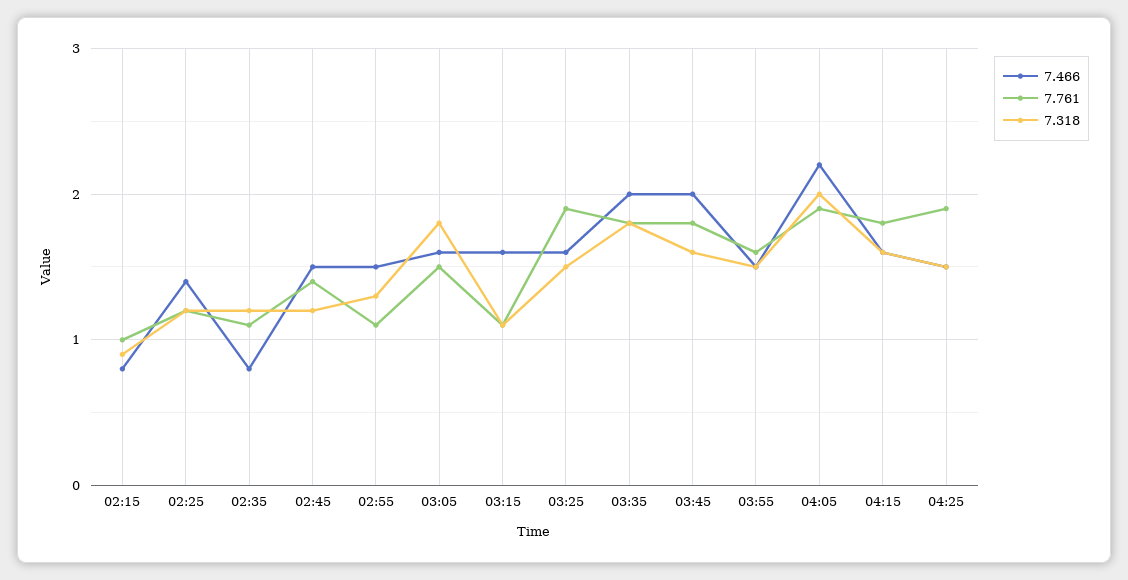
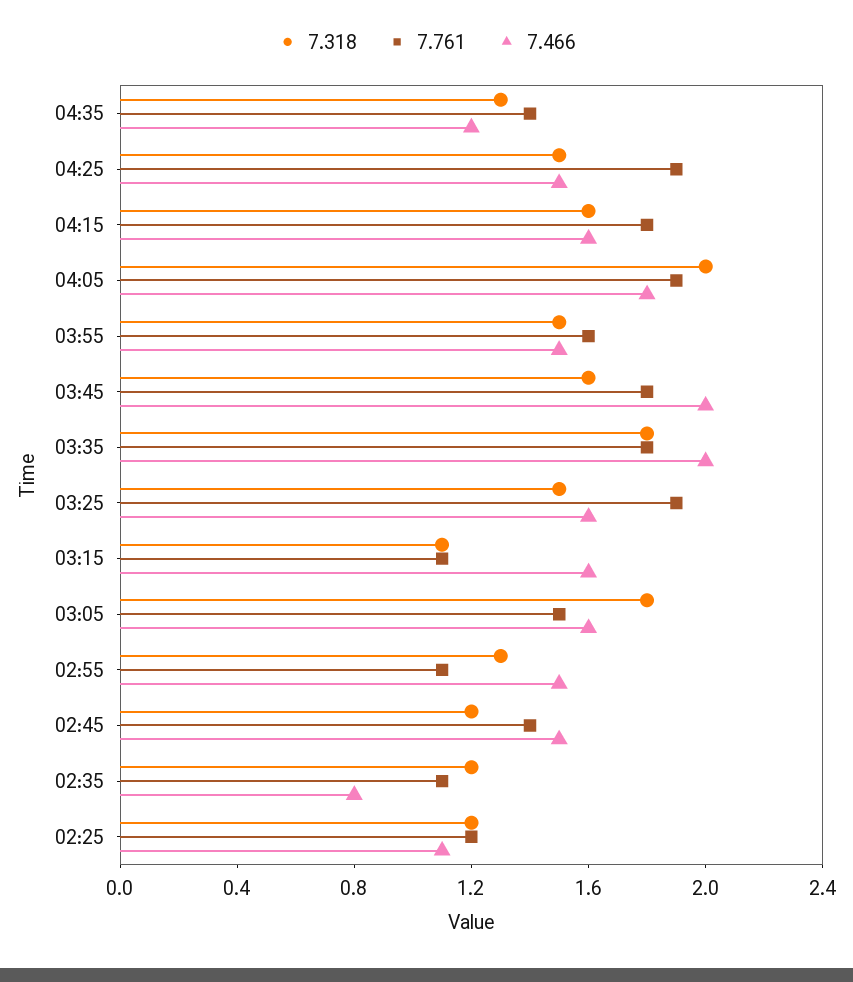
7.466, 02:15: 0.8 -> none
7.761, 02:15: 1 -> none
7.318, 02:15: 0.9 -> none
7.466, 02:25: 1.4 -> 1.1
7.466, 04:05: 2.2 -> 1.8
7.318, 04:35: none -> 1.3
7.761, 04:35: none -> 1.4
7.466, 04:35: none -> 1.2

